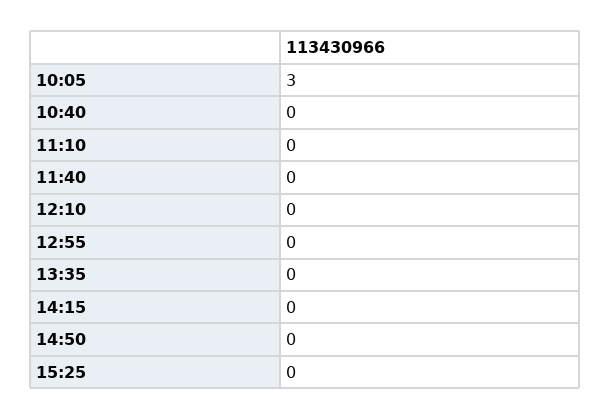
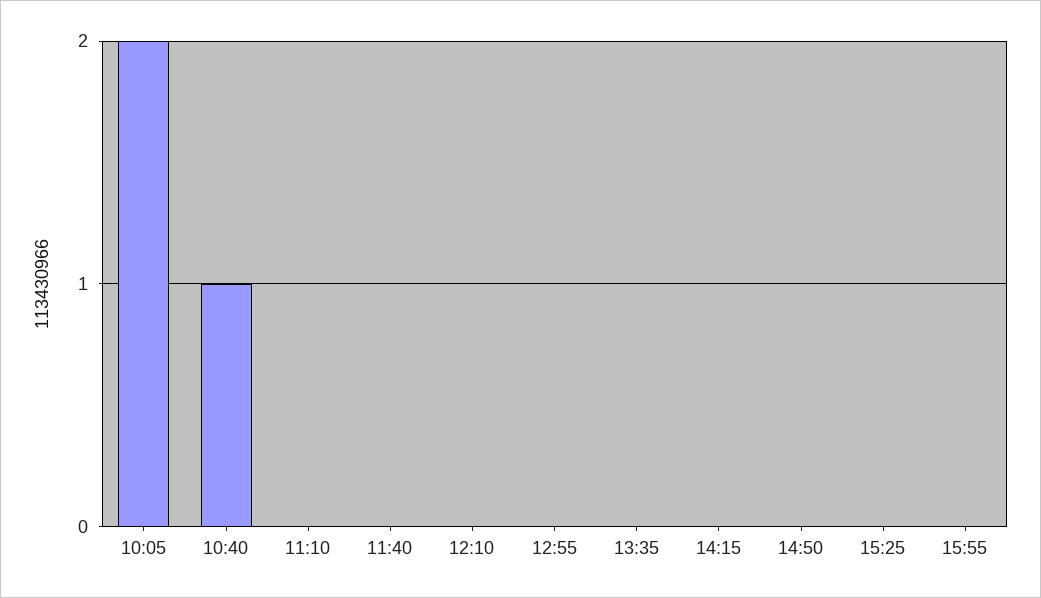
10:05: 3 -> 2
10:40: 0 -> 1
15:55: none -> 0

